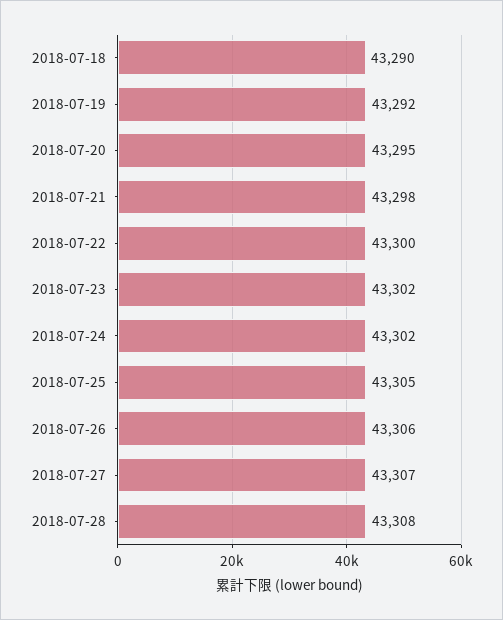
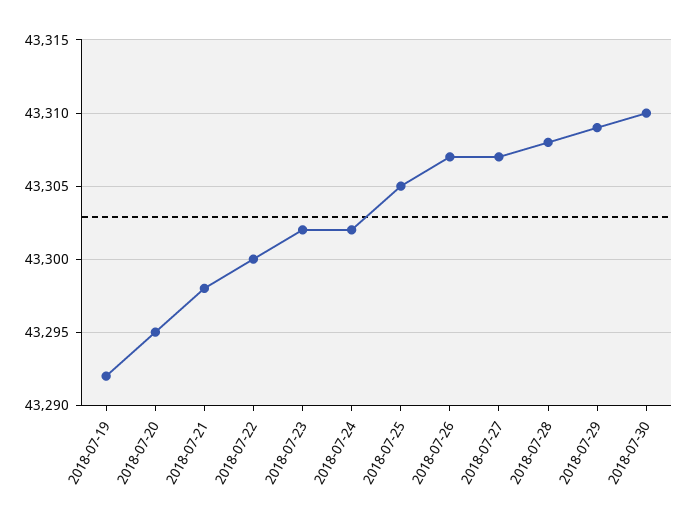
2018-07-18: 43290 -> none
2018-07-26: 43306 -> 43307
2018-07-29: none -> 43309
2018-07-30: none -> 43310

